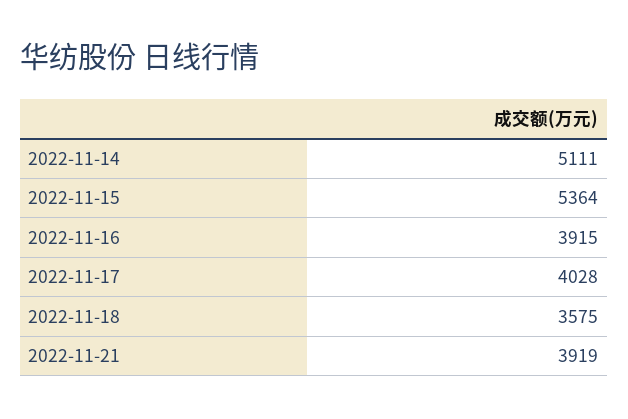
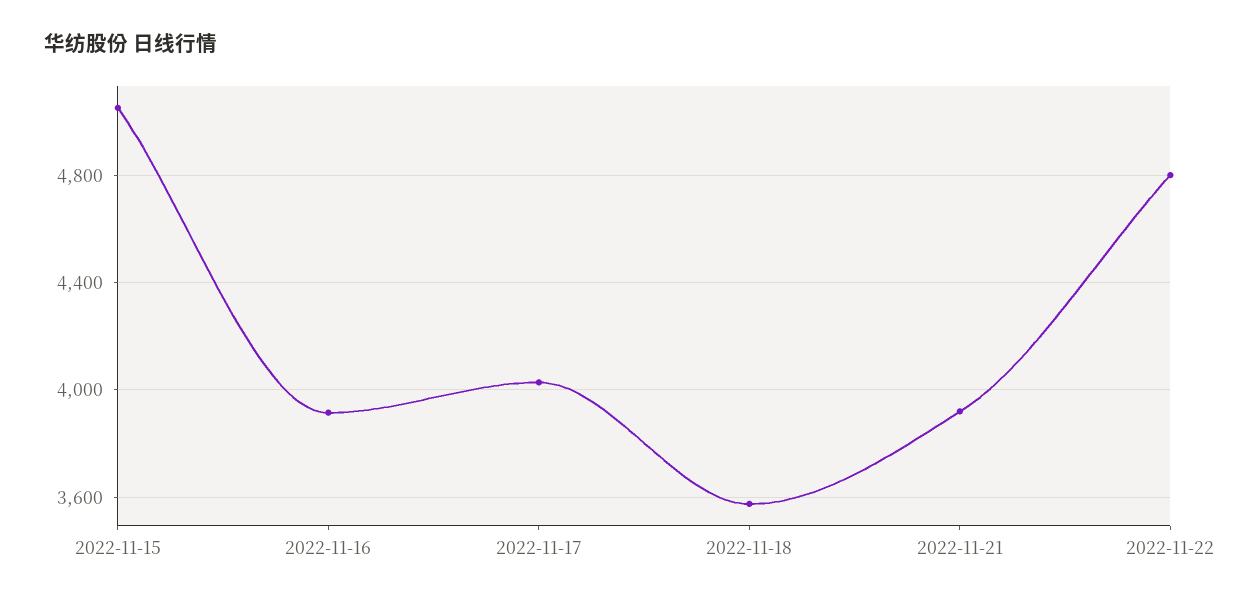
2022-11-14: 5111 -> none
2022-11-15: 5364 -> 5050
2022-11-22: none -> 4800

